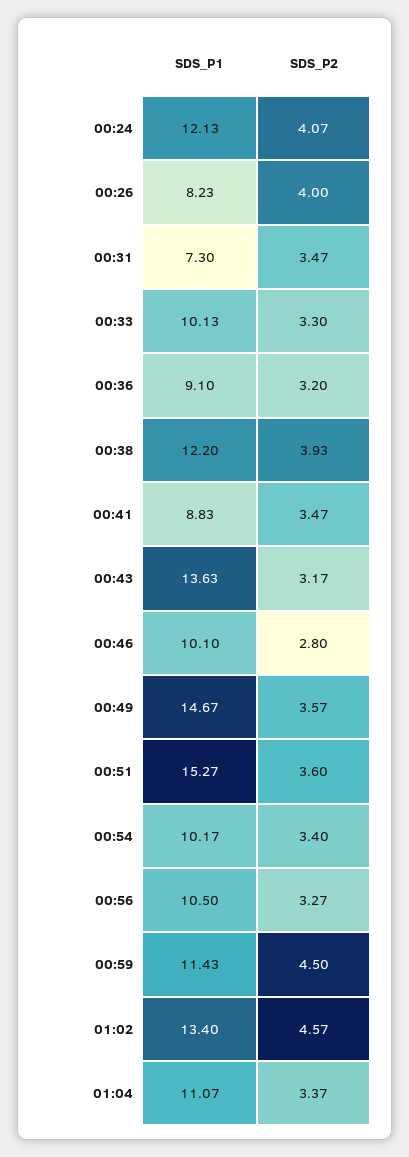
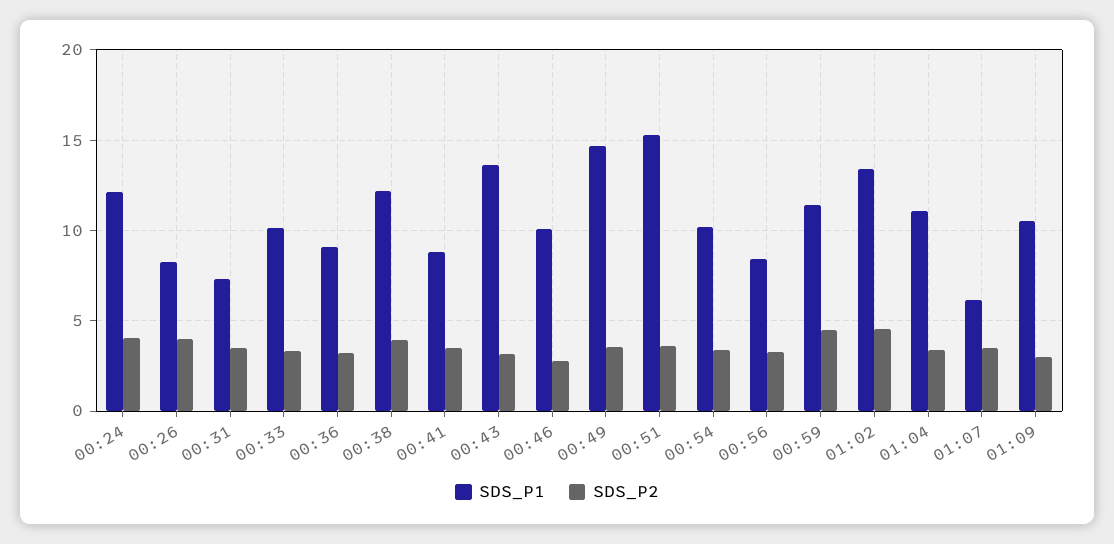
SDS_P1, 00:56: 10.5 -> 8.5
SDS_P1, 01:07: none -> 6
SDS_P2, 01:07: none -> 3.5
SDS_P1, 01:09: none -> 10.5
SDS_P2, 01:09: none -> 3

